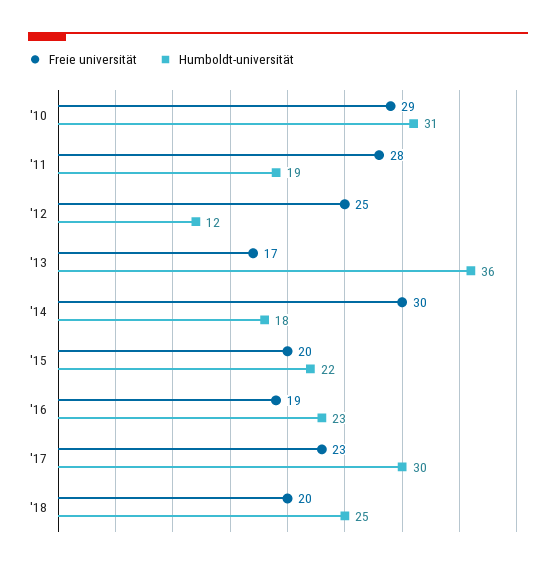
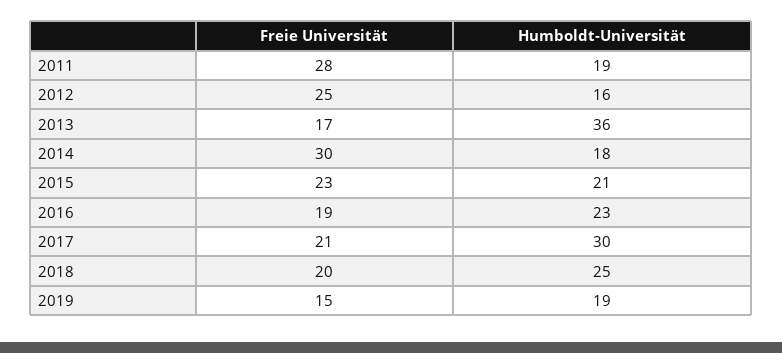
Freie universität, '10: 29 -> none
Humboldt-universität, '10: 31 -> none
Humboldt-universität, '12: 12 -> 16
Freie universität, '15: 20 -> 23
Humboldt-universität, '15: 22 -> 21
Freie universität, '17: 23 -> 21
Freie universität, 2019: none -> 15
Humboldt-universität, 2019: none -> 19

